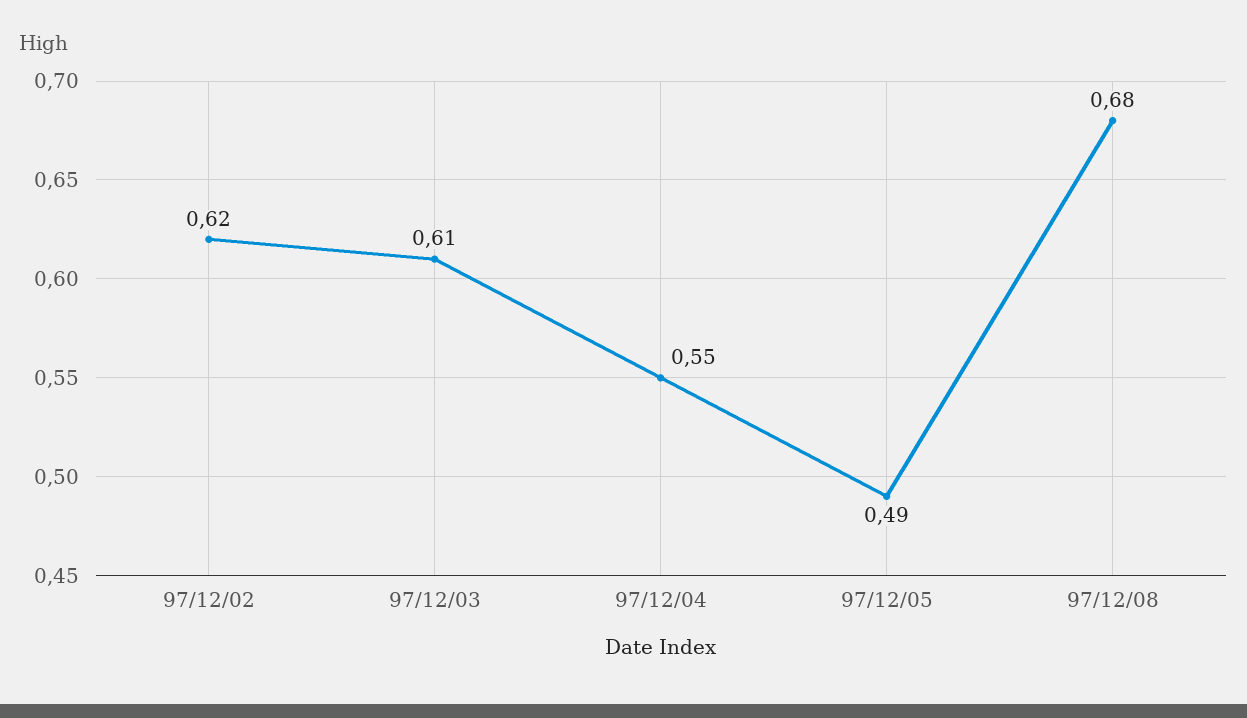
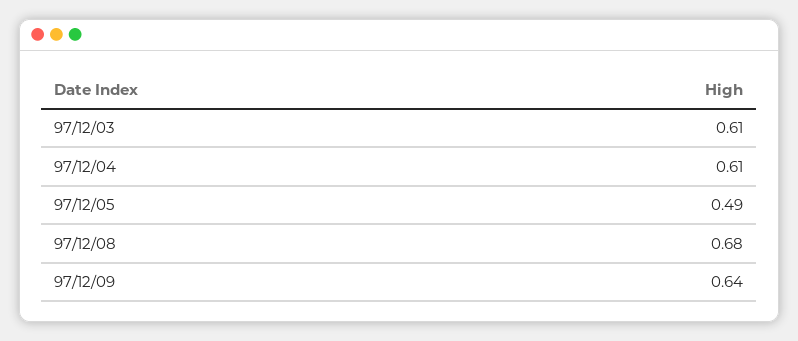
97/12/02: 0.62 -> none
97/12/04: 0.55 -> 0.61
97/12/09: none -> 0.64

